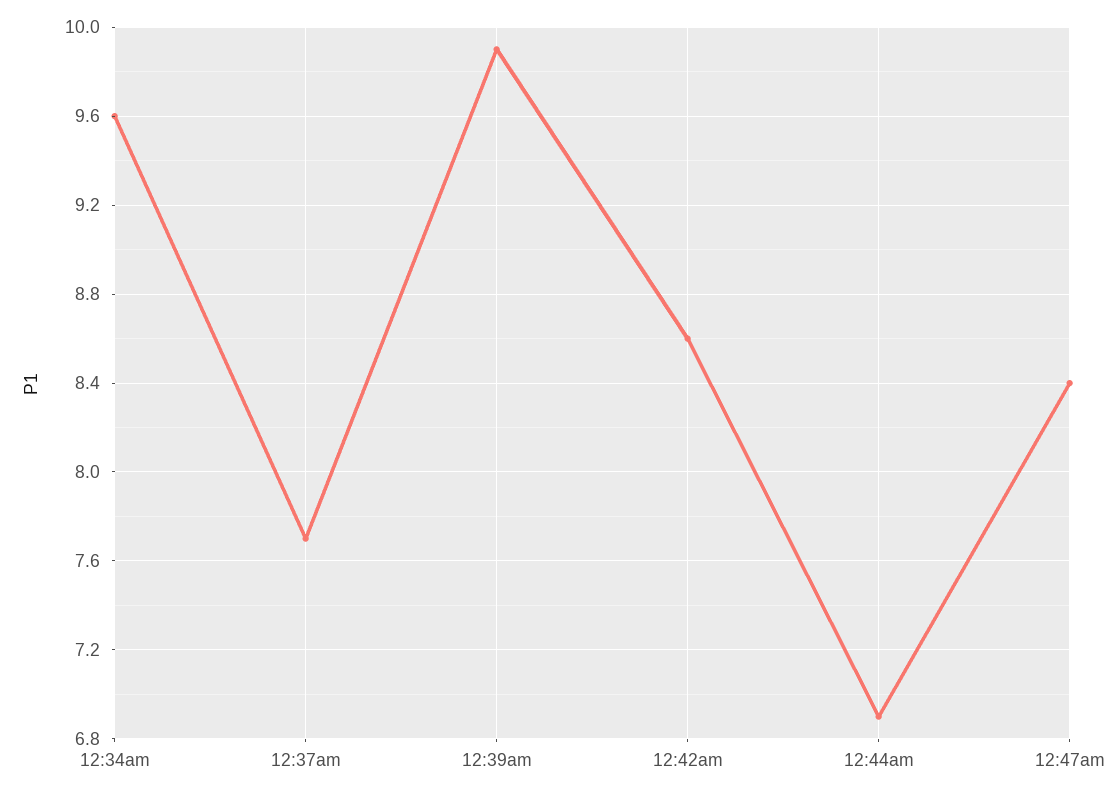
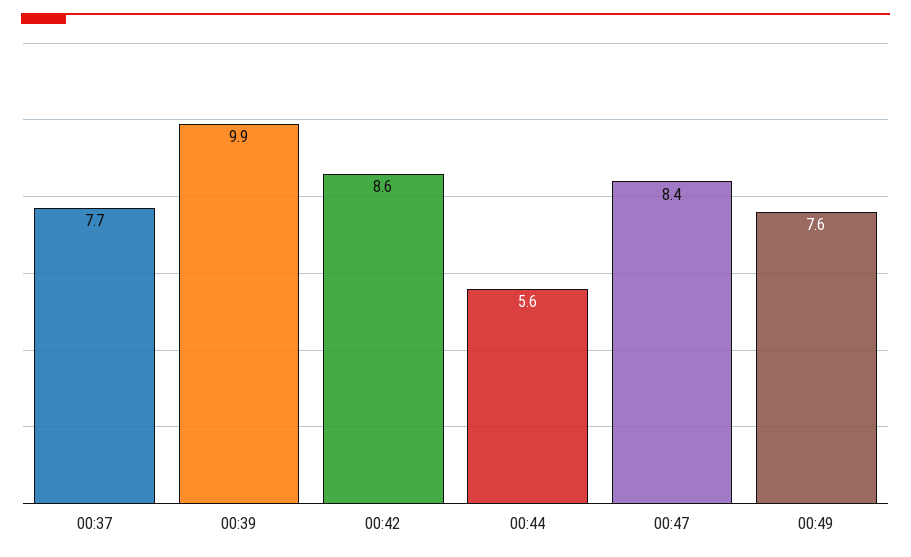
12:34am: 9.6 -> none
12:44am: 6.9 -> 5.6
00:49: none -> 7.6

